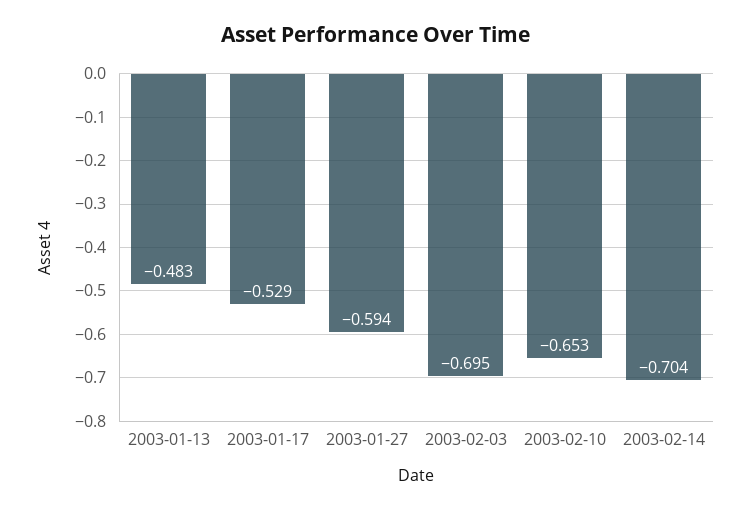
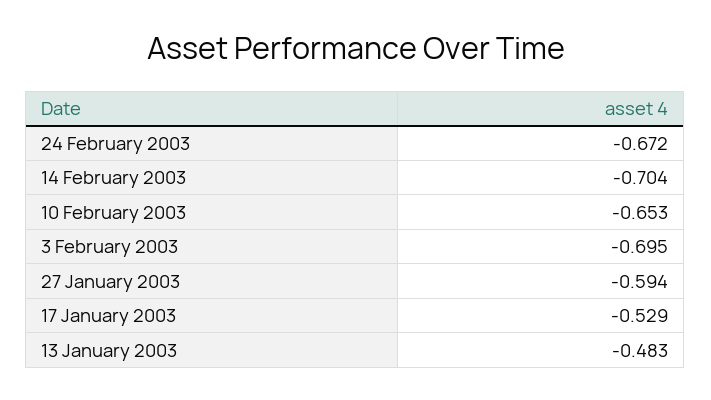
24 February 2003: none -> -0.672

